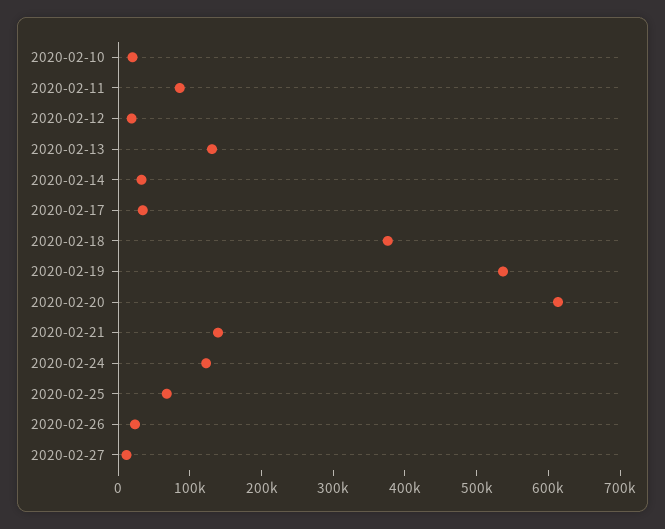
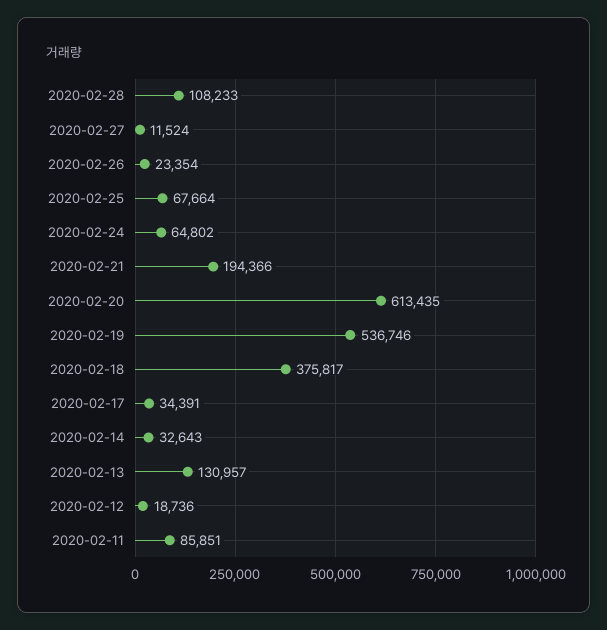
2020-02-10: 20000 -> none
2020-02-21: 140000 -> 194366
2020-02-24: 120000 -> 64802
2020-02-28: none -> 108233

